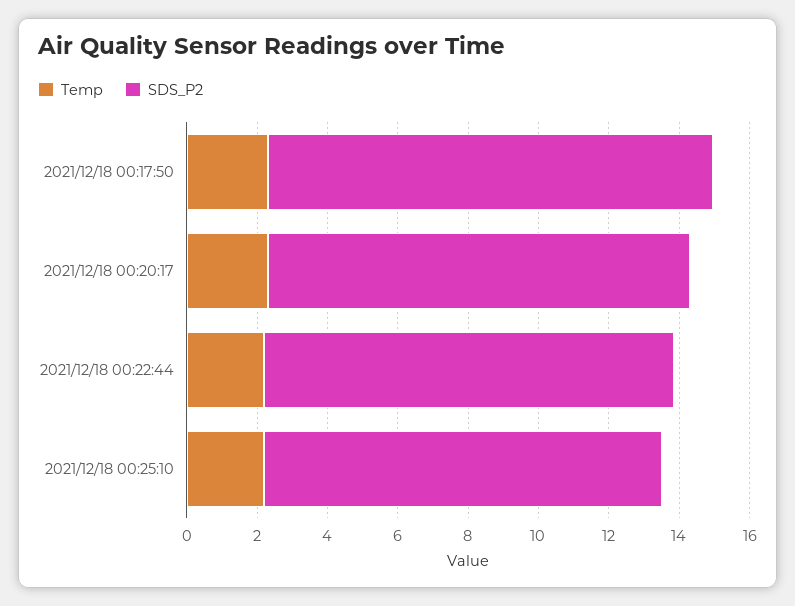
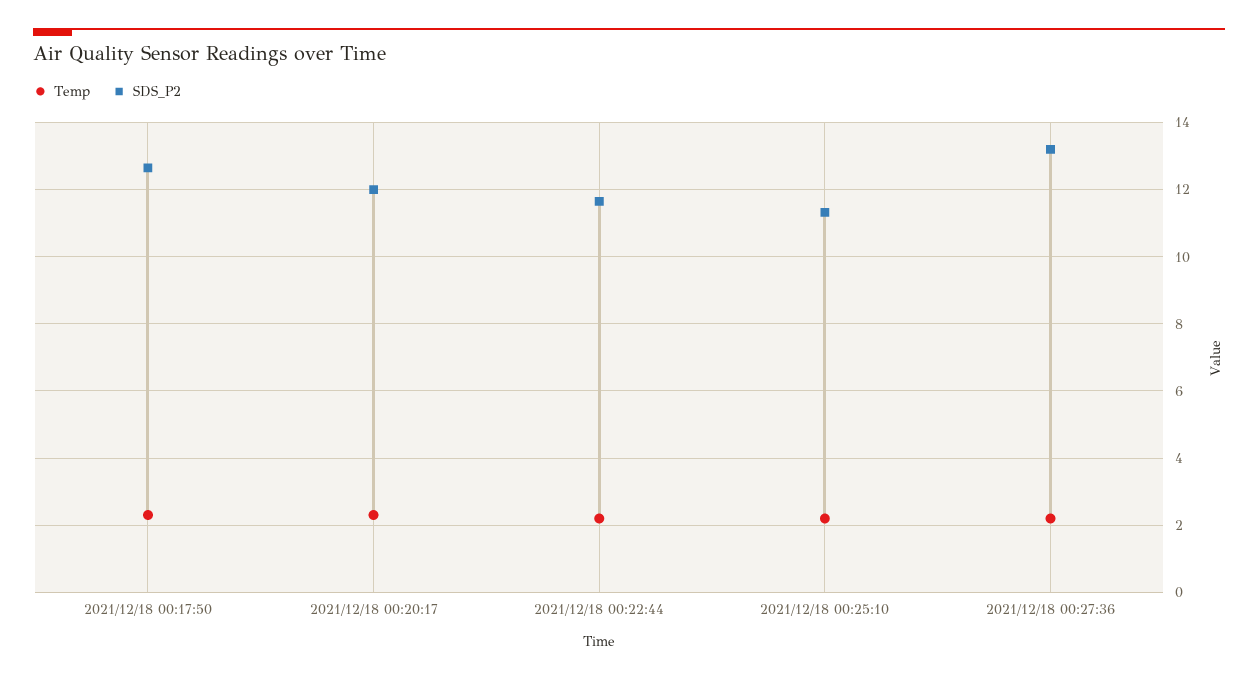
Temp, 2021/12/18 00:27:36: none -> 2.2
SDS_P2, 2021/12/18 00:27:36: none -> 13.2

